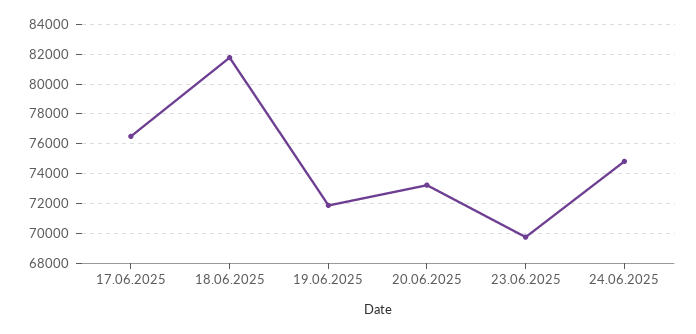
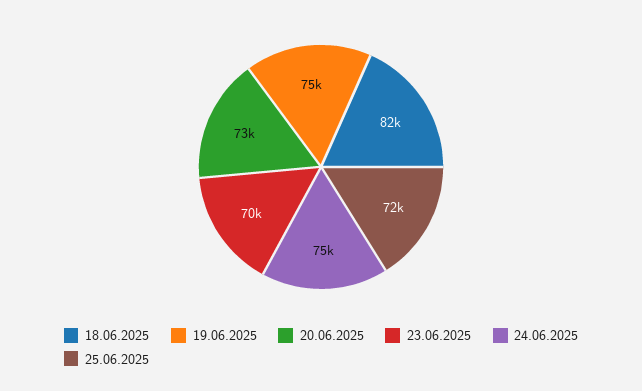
17.06.2025: 76500 -> none
19.06.2025: 72000 -> 75000
25.06.2025: none -> 72000

